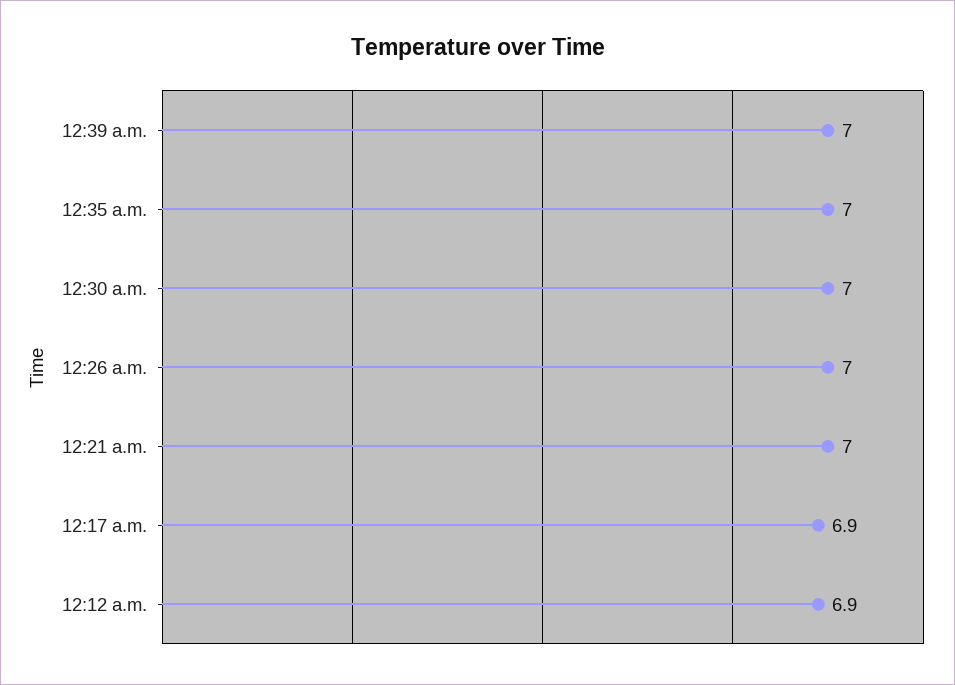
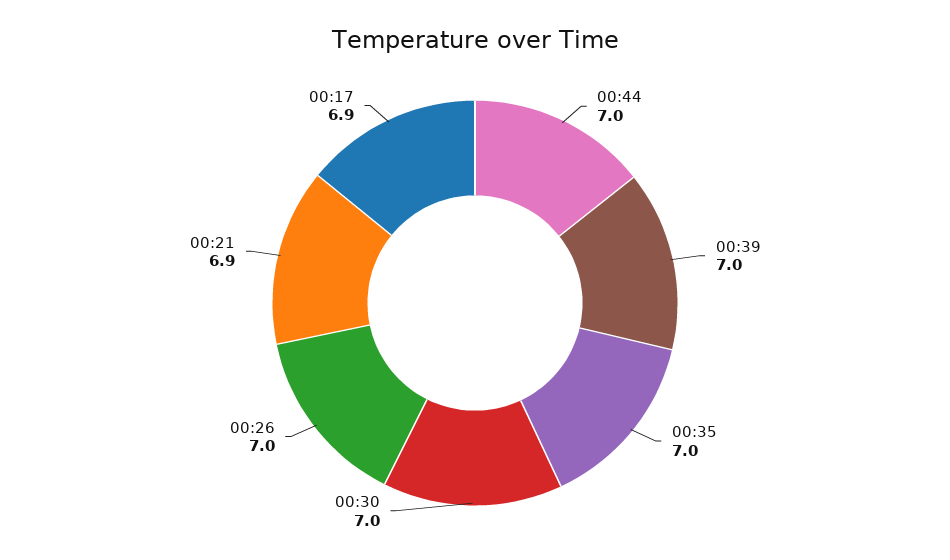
12:21 a.m.: 7 -> 6.9
12:12 a.m.: 6.9 -> none
00:44: none -> 7

